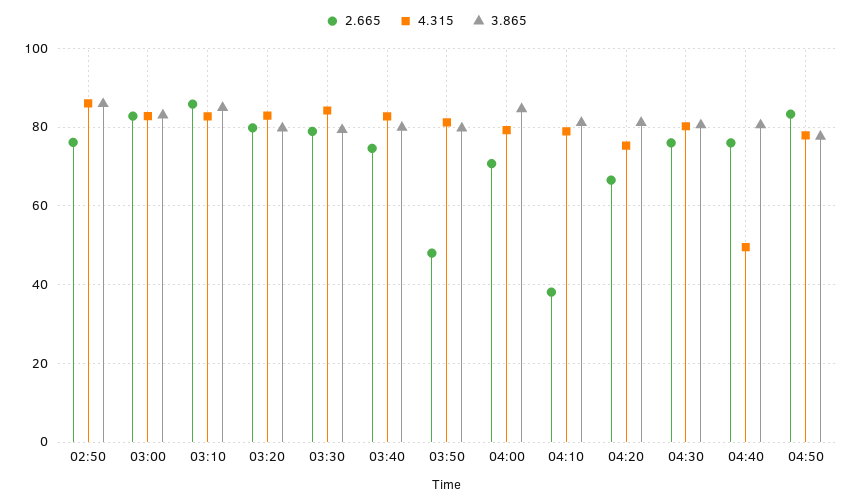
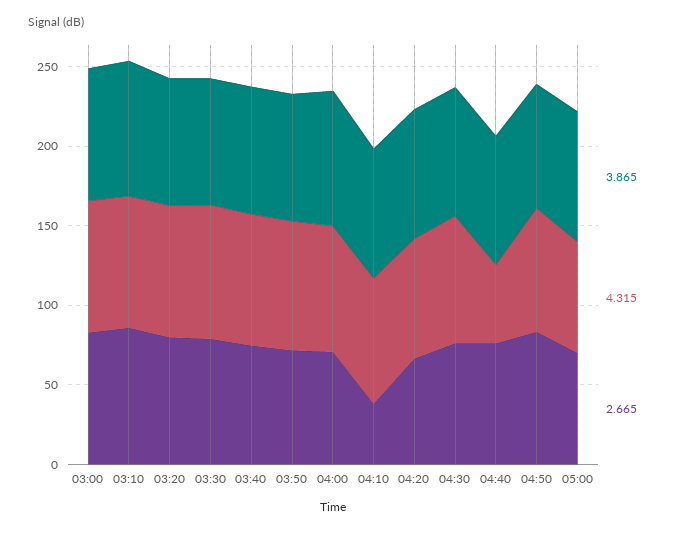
2.665, 02:50: 76 -> none
4.315, 02:50: 86 -> none
3.865, 02:50: 86 -> none
2.665, 03:50: 48 -> 70
3.865, 05:00: none -> 80
4.315, 05:00: none -> 70
2.665, 05:00: none -> 70

